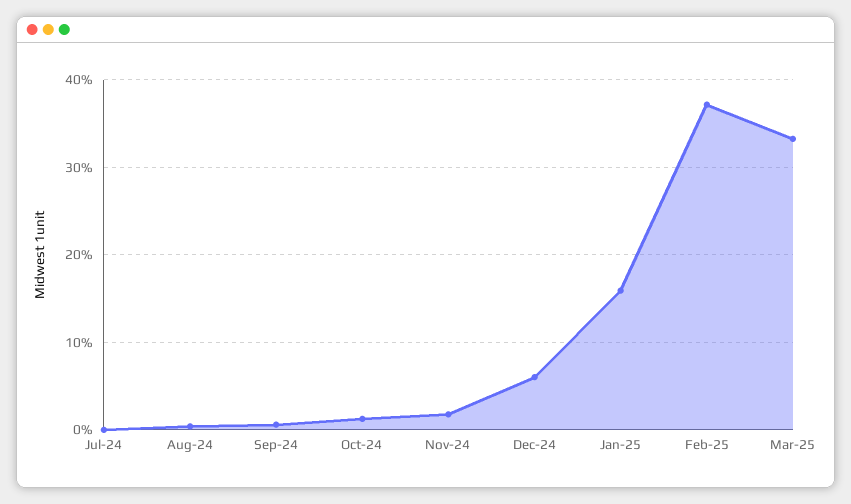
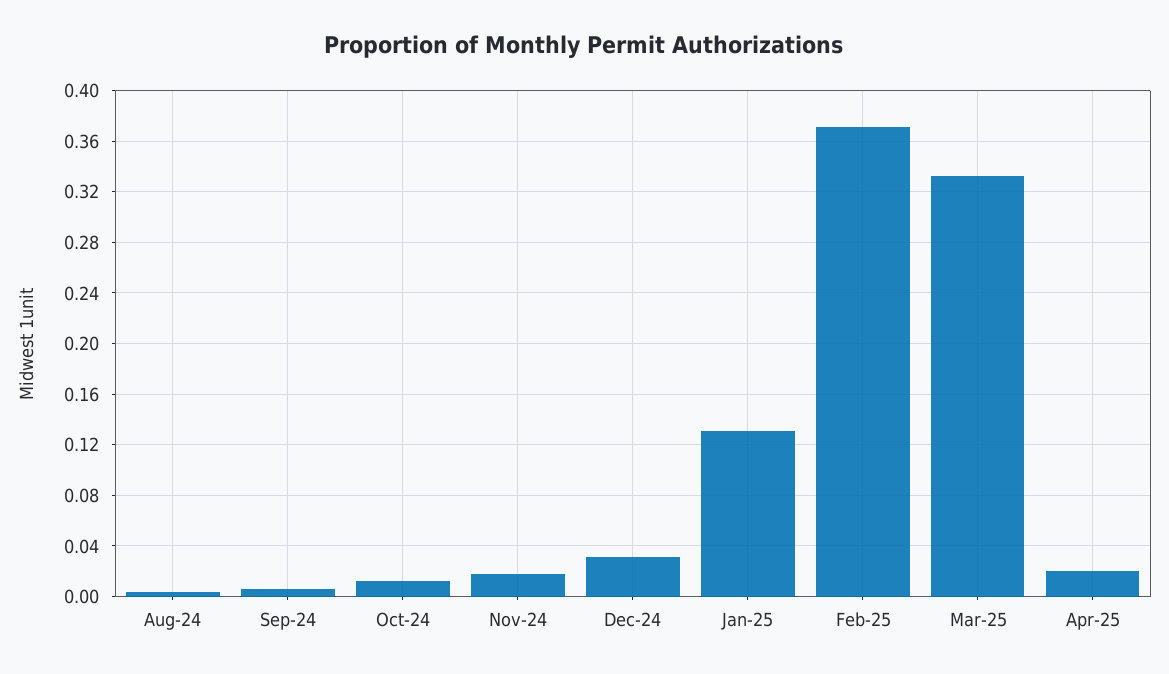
Jul-24: 0 -> none
Dec-24: 0.06 -> 0.03
Jan-25: 0.16 -> 0.13
Apr-25: none -> 0.02

